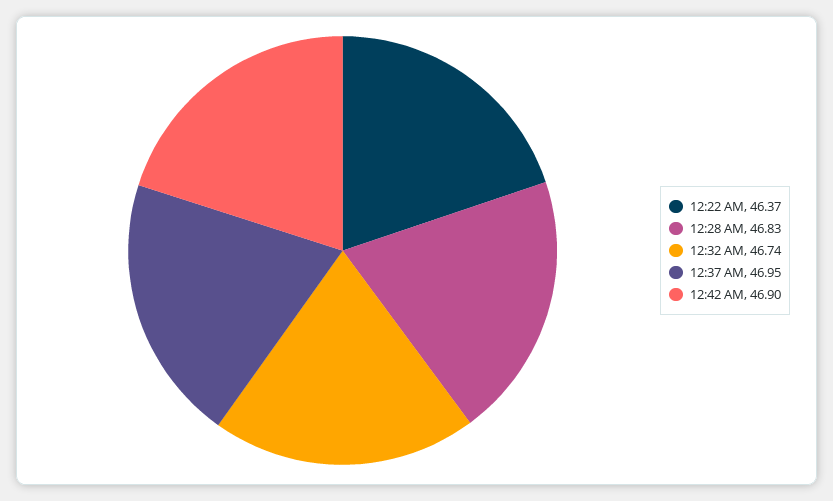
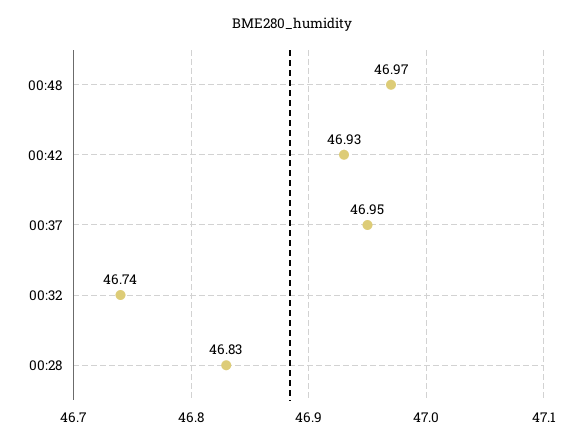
12:22 AM: 46.37 -> none
12:42 AM: 46.9 -> 46.93
00:48: none -> 46.97

